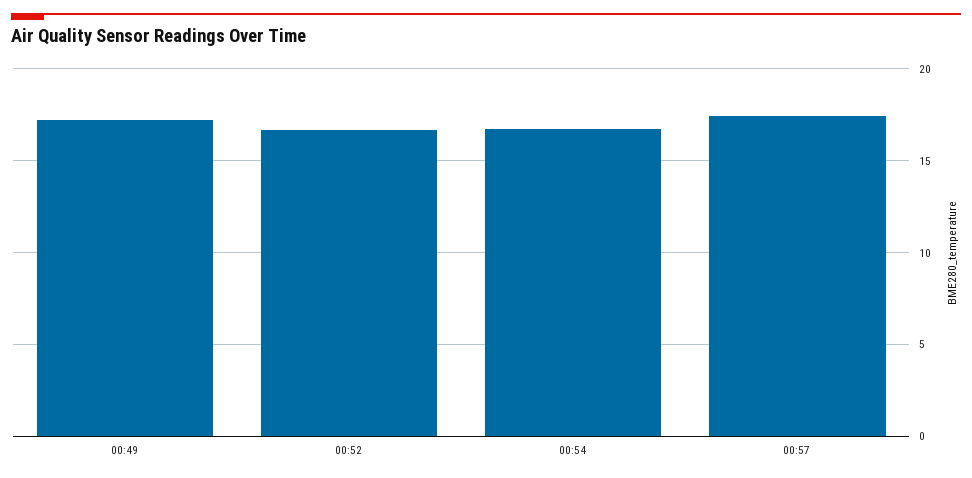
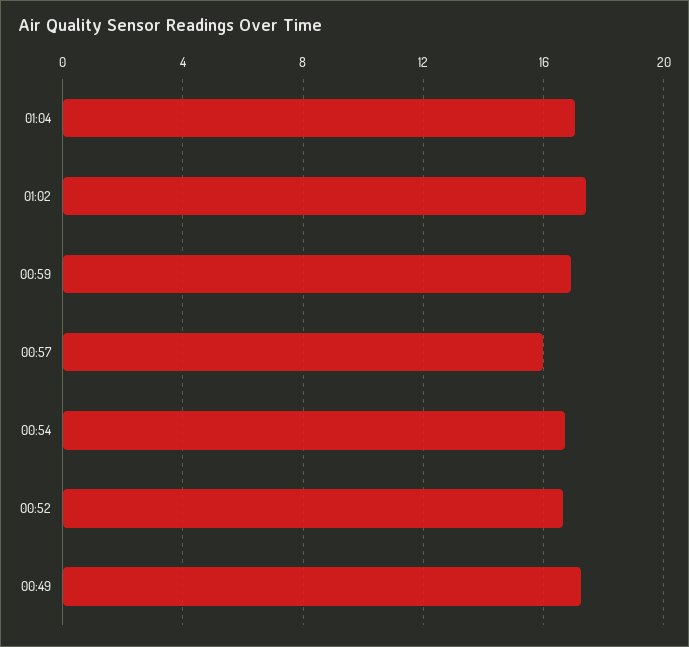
00:57: 17.5 -> 16
01:04: none -> 17
01:02: none -> 17.5
00:59: none -> 17

